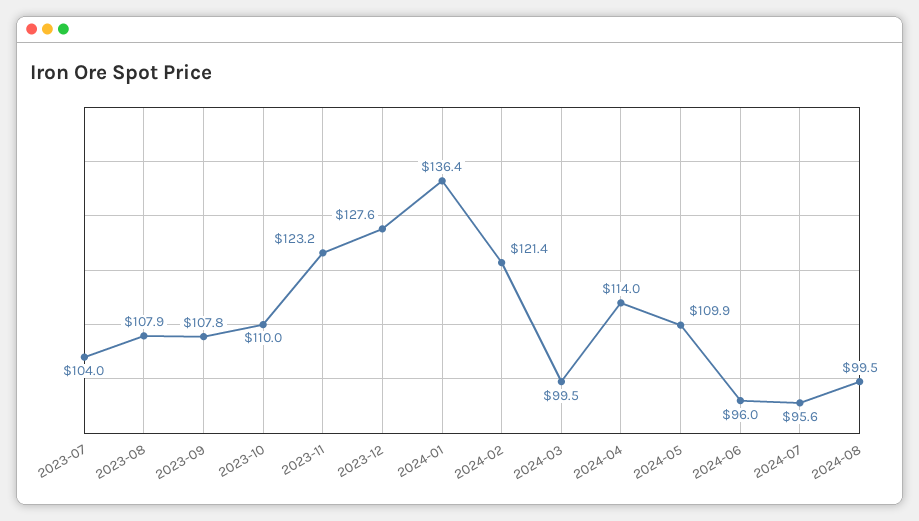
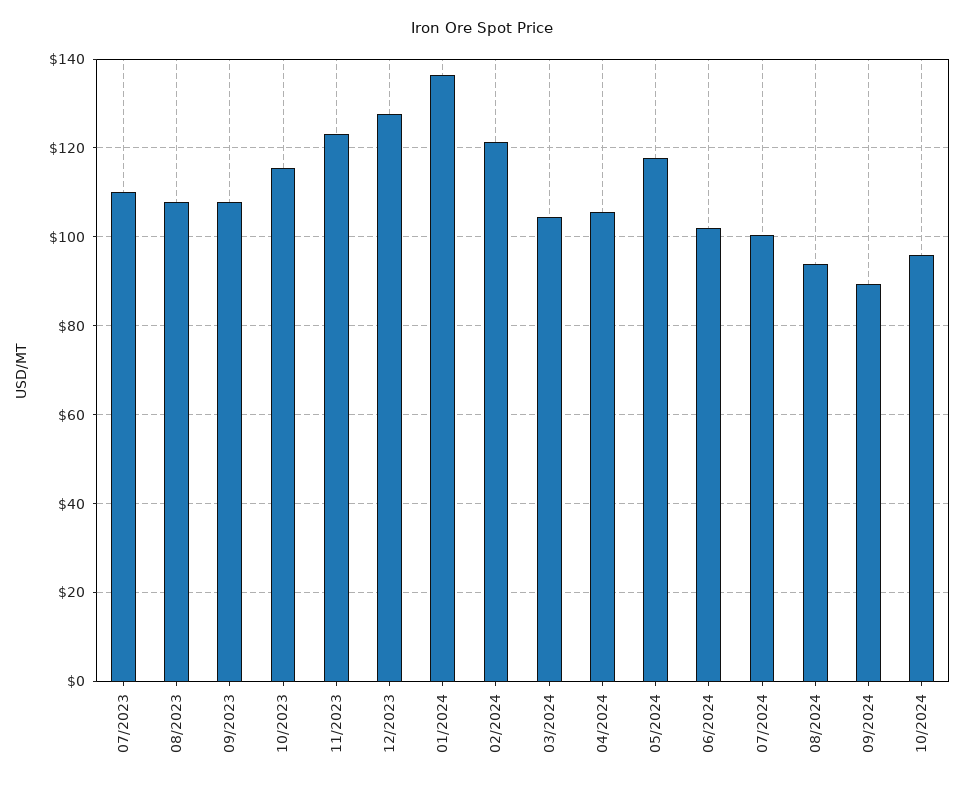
2023-07: 104 -> 110
2023-10: 110 -> 116
2024-03: 99.5 -> 104
2024-04: 114 -> 106
2024-05: 109.9 -> 118
2024-06: 96 -> 102
2024-07: 95.6 -> 100
2024-08: 99.5 -> 94
09/2024: none -> 90
10/2024: none -> 96

